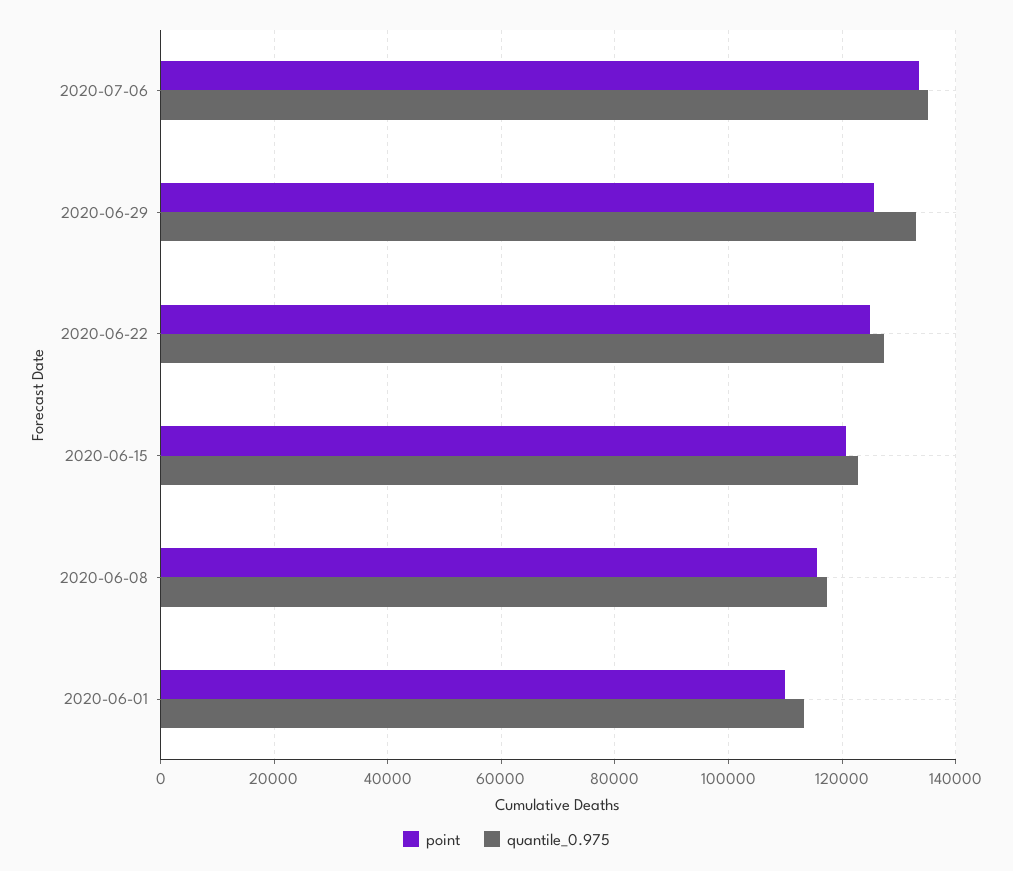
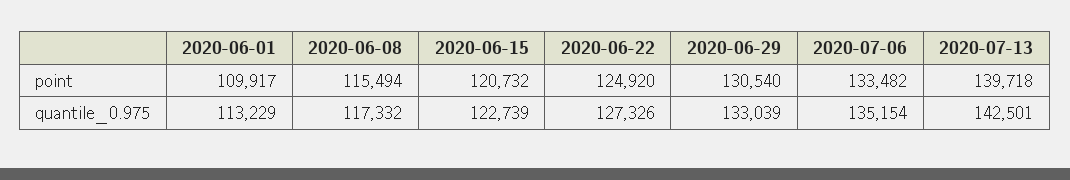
point, 2020-06-29: 126000 -> 130540
point, 2020-07-13: none -> 139718
quantile_0.975, 2020-07-13: none -> 142501

